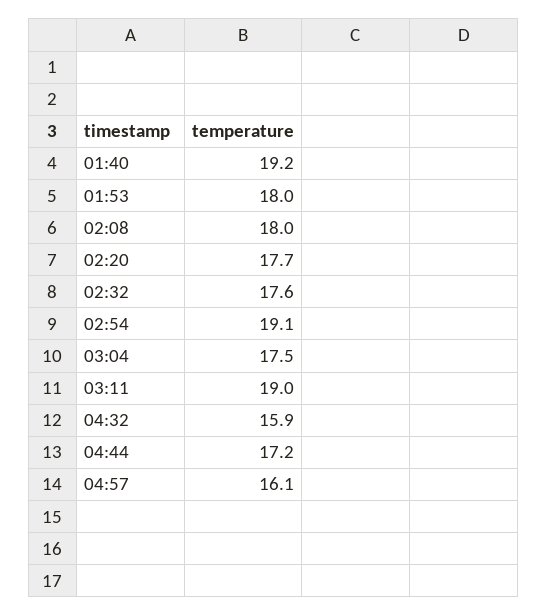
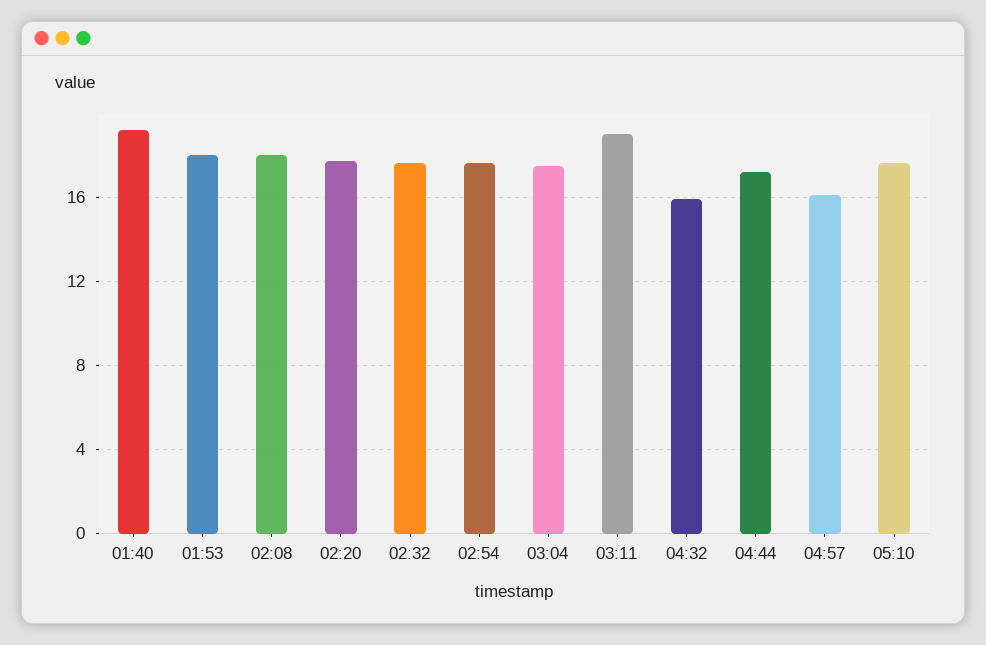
02:54: 19.1 -> 17.5
05:10: none -> 17.5

